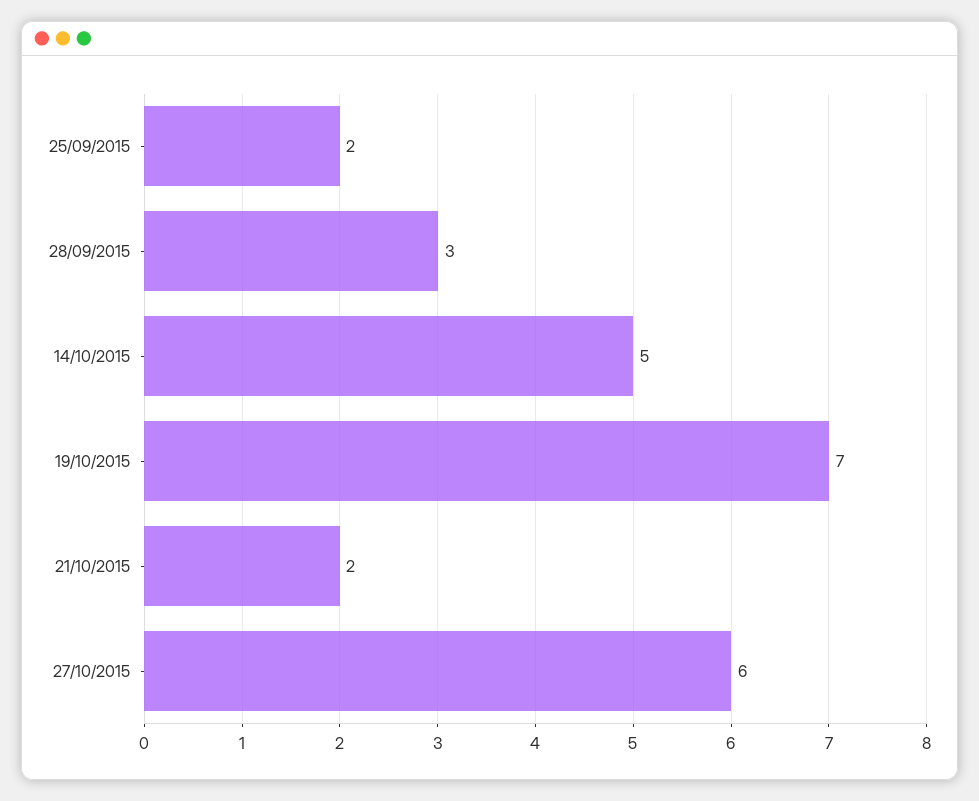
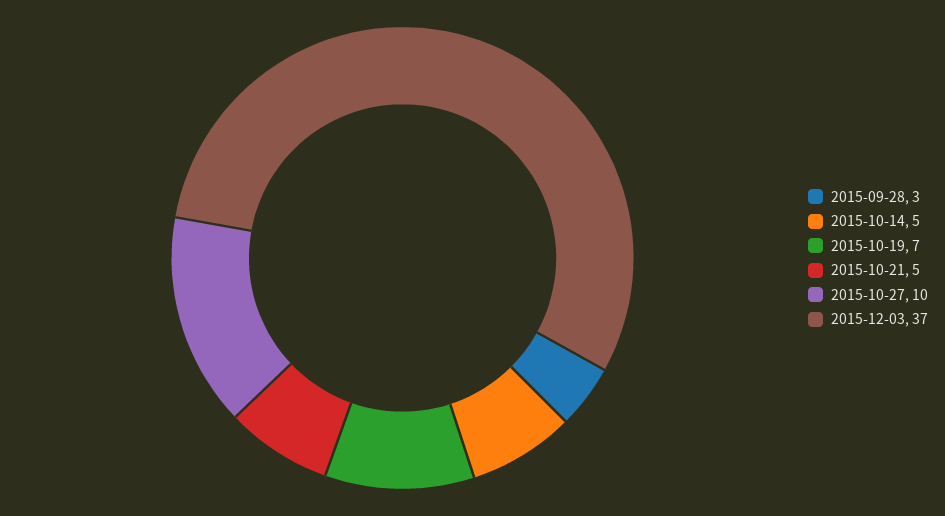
25/09/2015: 2 -> none
21/10/2015: 2 -> 5
27/10/2015: 6 -> 10
2015-12-03: none -> 37

